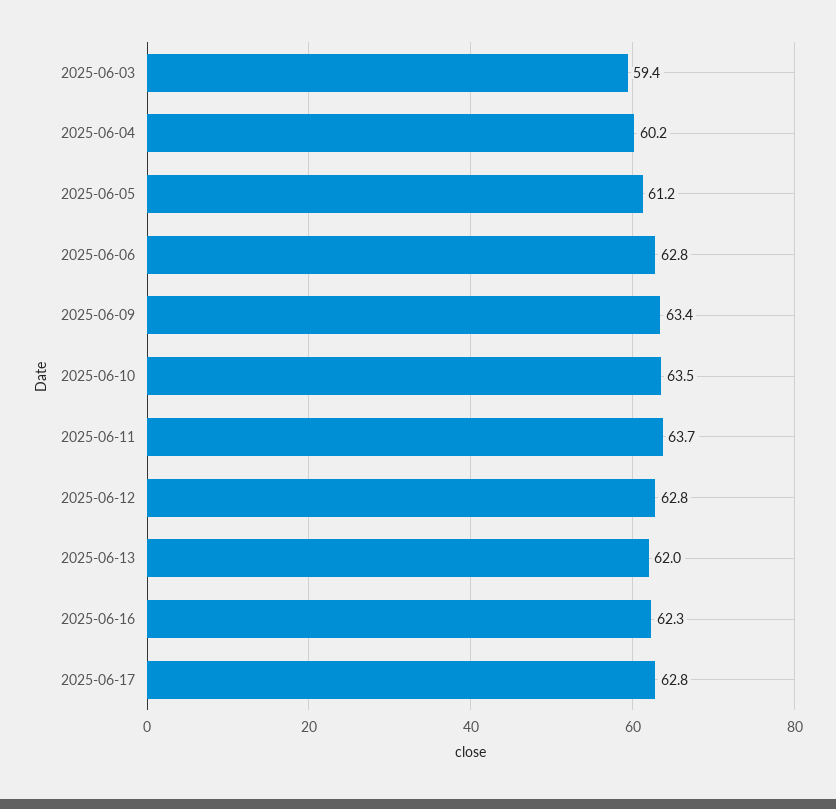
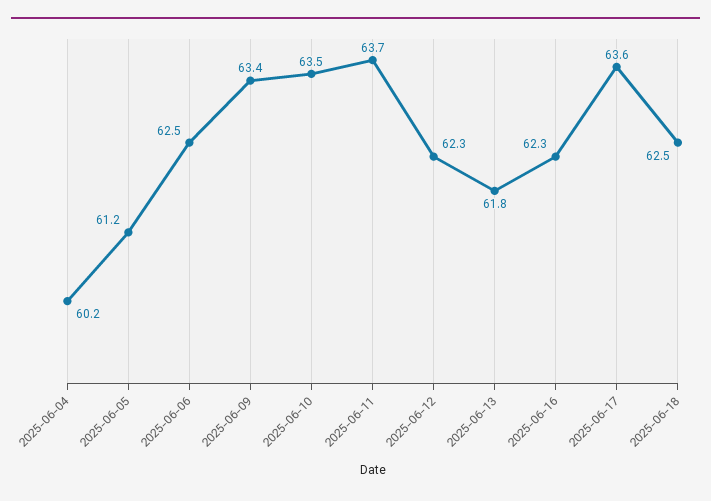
2025-06-03: 59.4 -> none
2025-06-06: 62.8 -> 62.5
2025-06-12: 62.8 -> 62.3
2025-06-13: 62 -> 61.8
2025-06-17: 62.8 -> 63.6
2025-06-18: none -> 62.5

